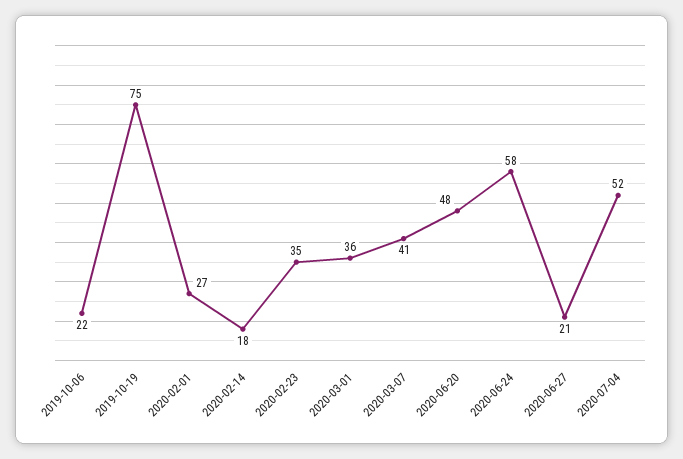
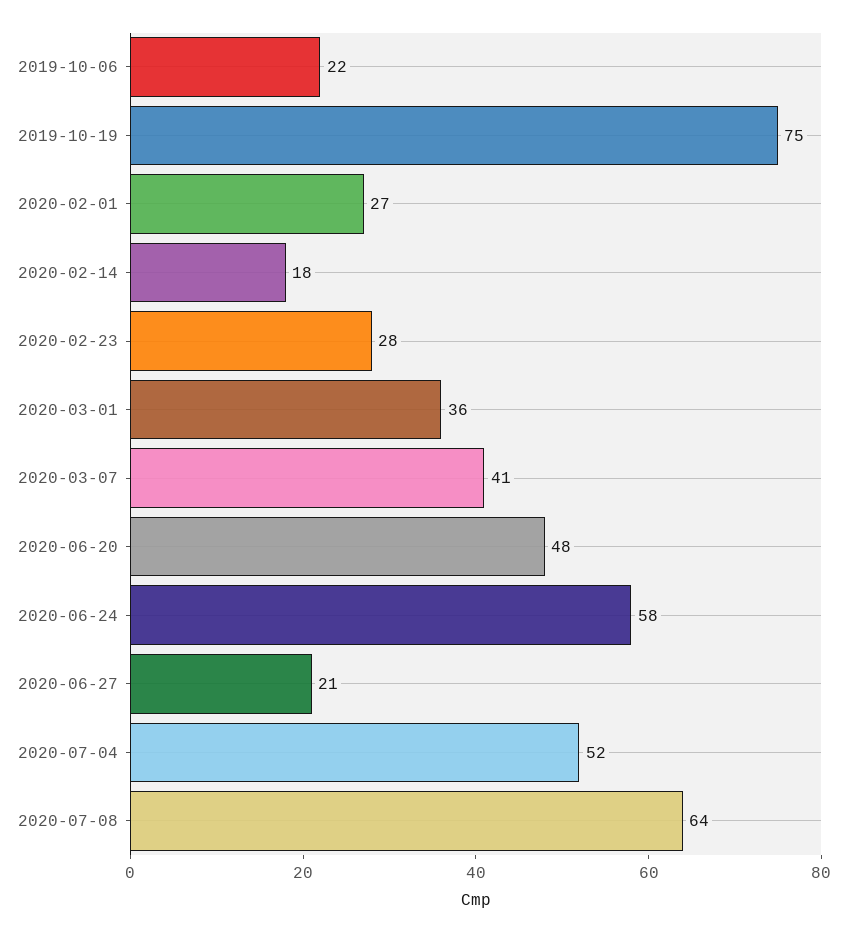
2020-02-23: 35 -> 28
2020-07-08: none -> 64

